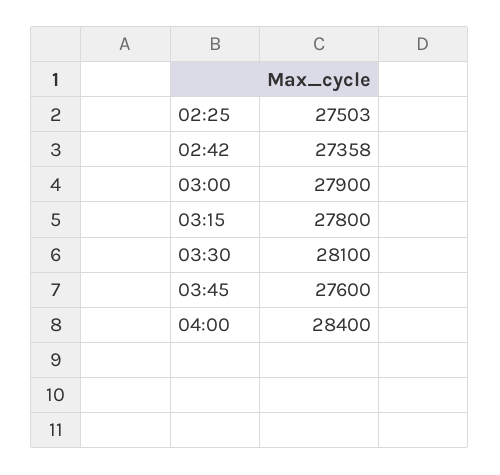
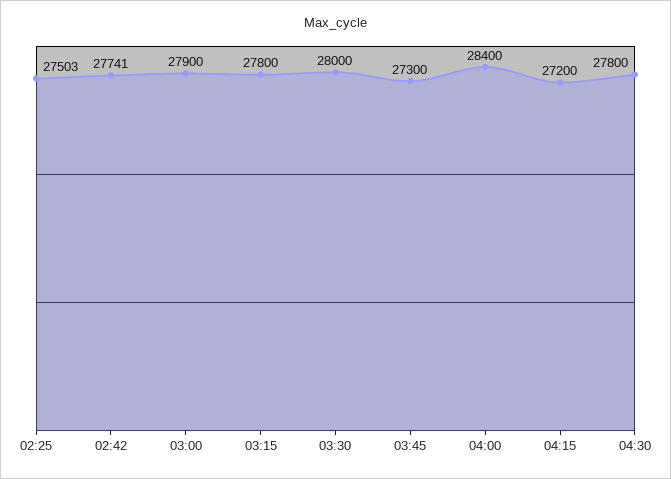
02:42: 27358 -> 27741
03:30: 28100 -> 28000
03:45: 27600 -> 27300
04:15: none -> 27200
04:30: none -> 27800

